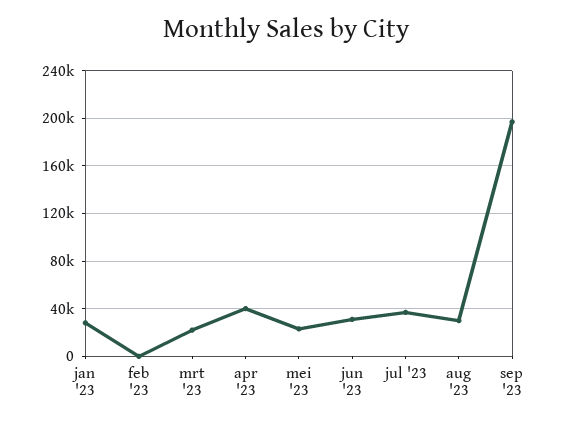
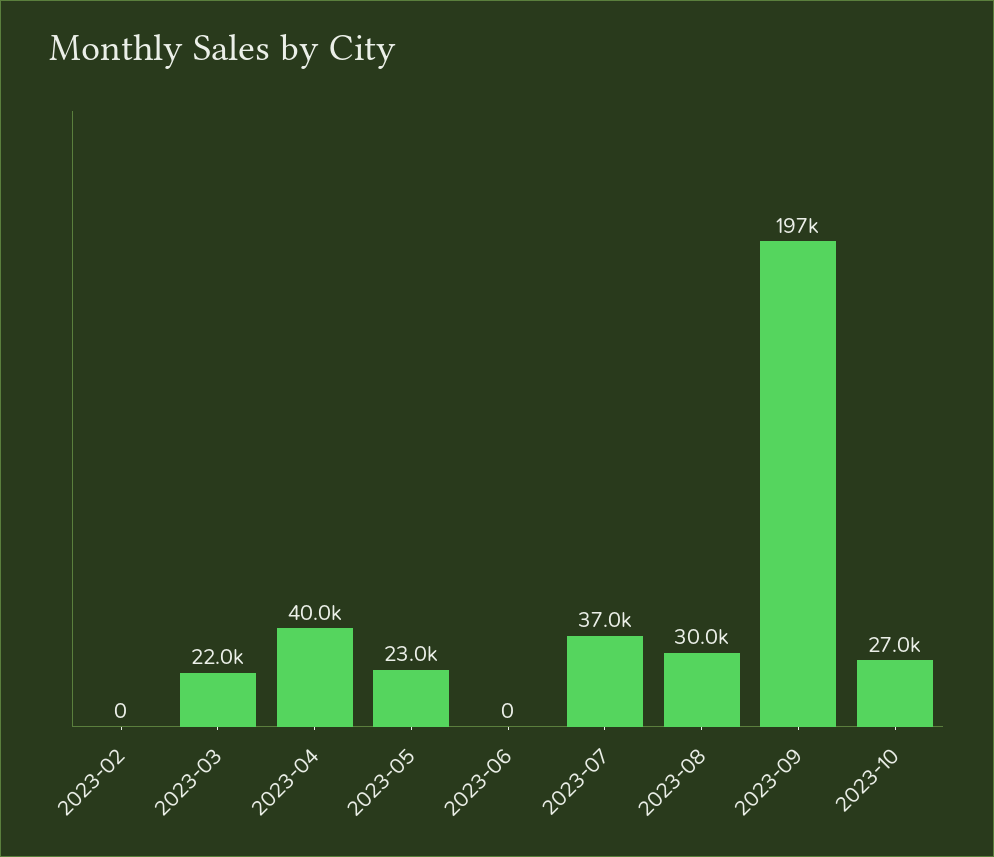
jan '23: 30000 -> none
jun '23: 30000 -> 0
2023-10: none -> 27000

